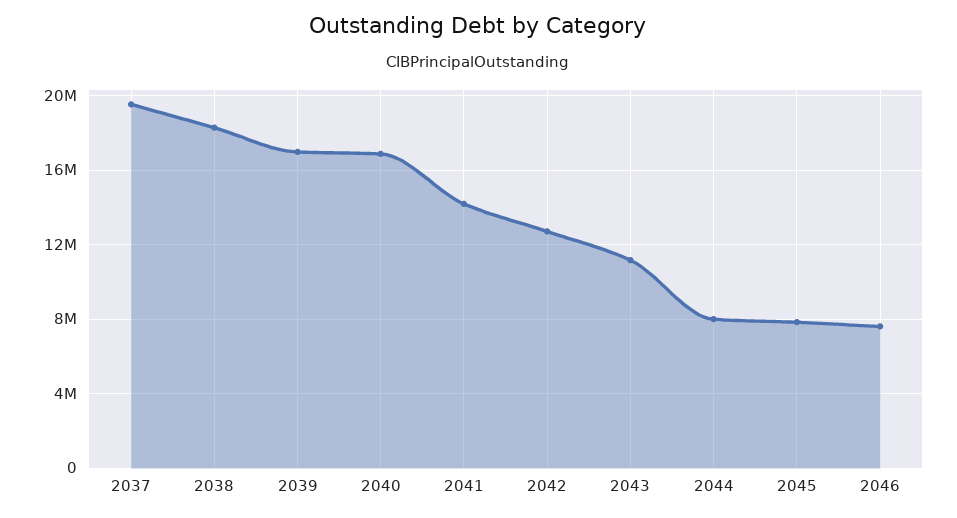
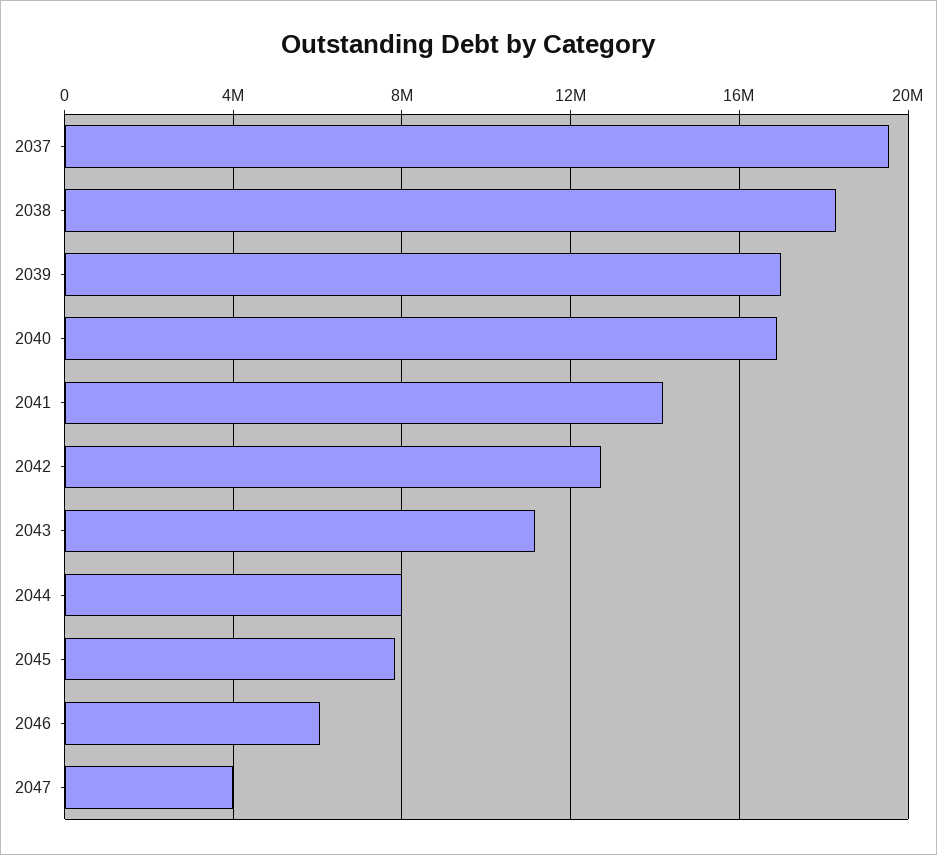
2046: 7500000 -> 6000000
2047: none -> 4000000

